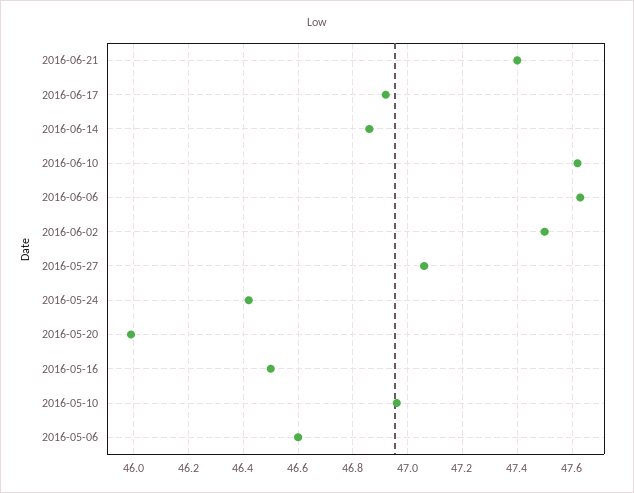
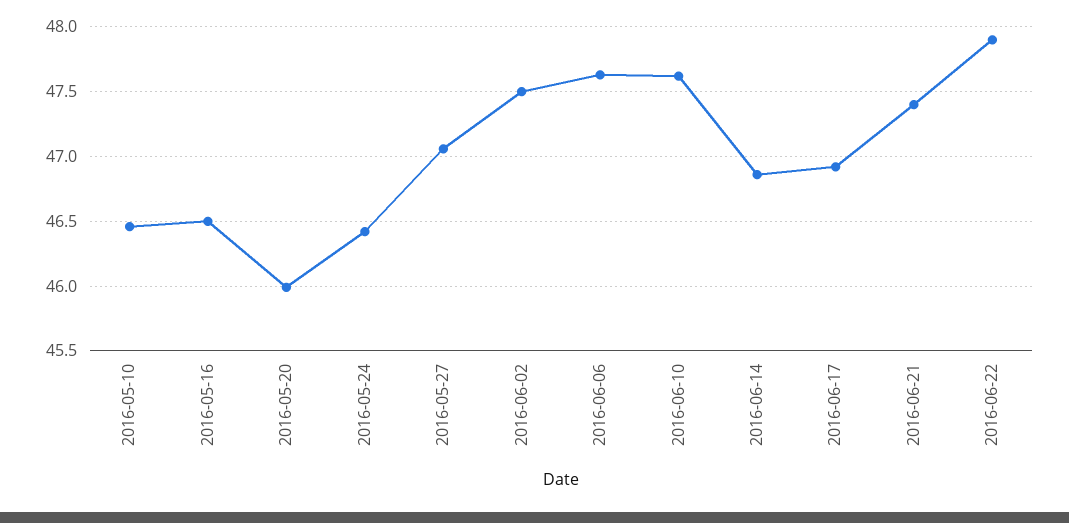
2016-05-10: 46.95 -> 46.45
2016-05-06: 46.6 -> none
2016-06-22: none -> 47.9

